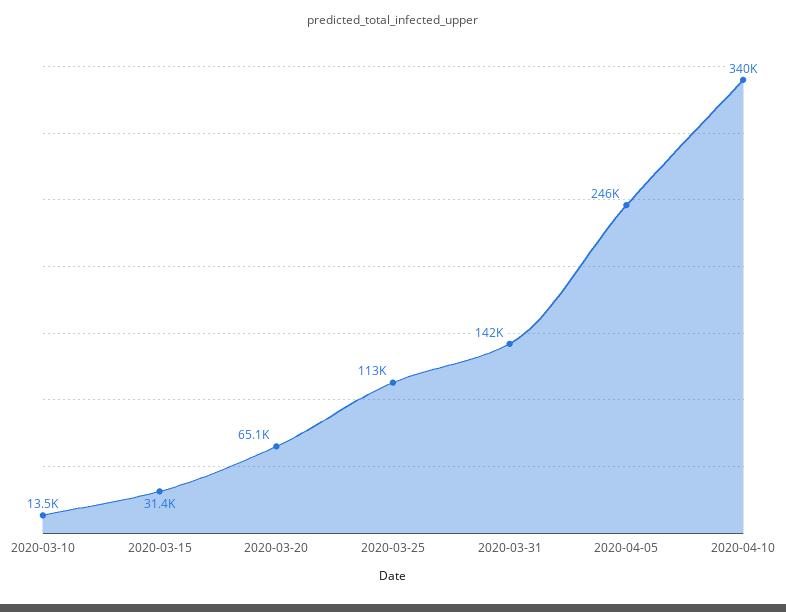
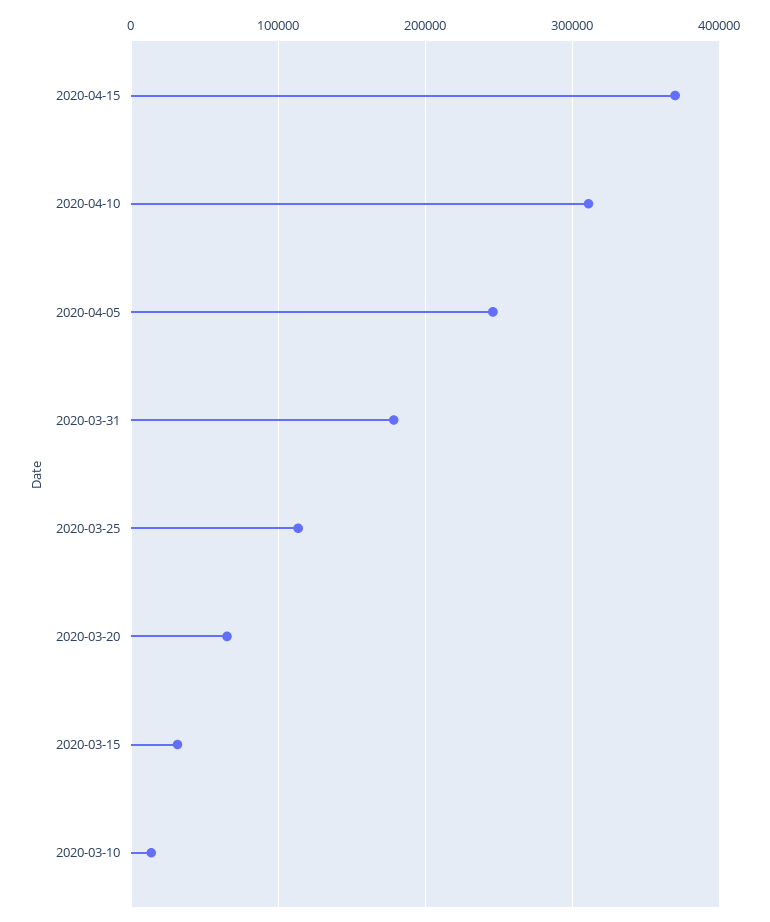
2020-03-31: 142000 -> 180000
2020-04-10: 340000 -> 310000
2020-04-15: none -> 370000

